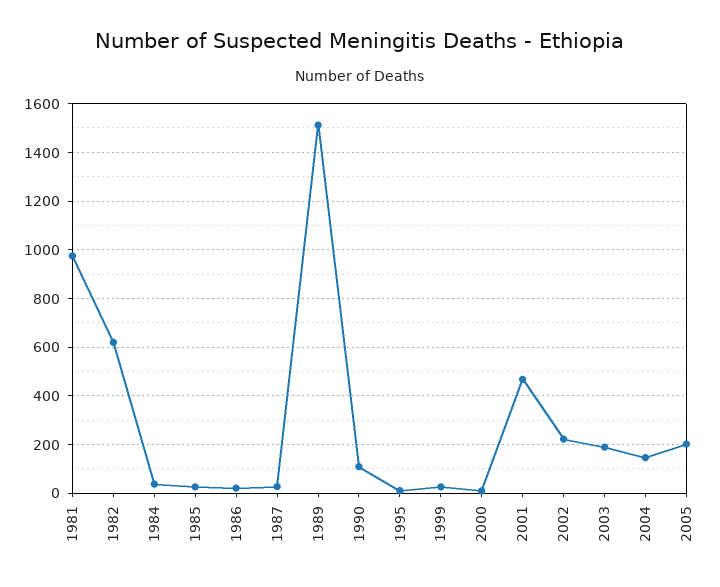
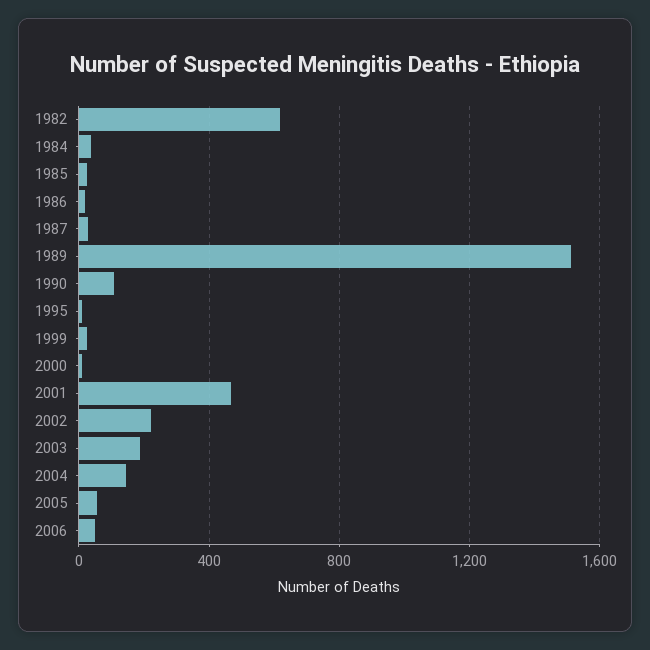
1981: 975 -> none
2005: 200 -> 50
2006: none -> 50

